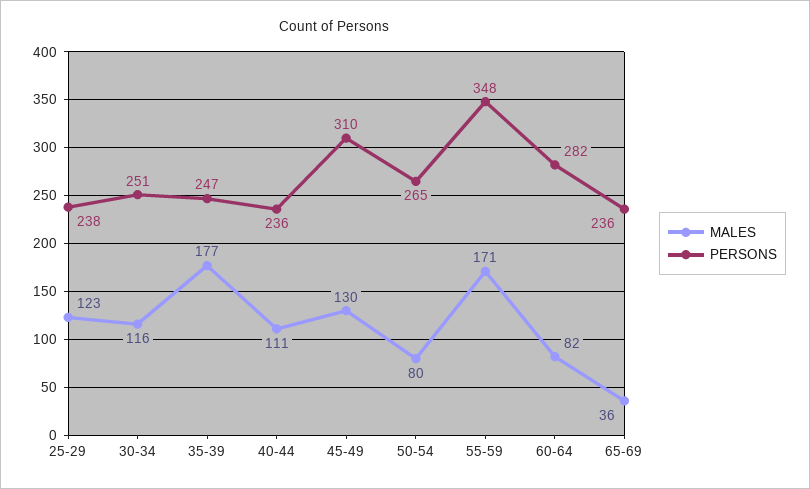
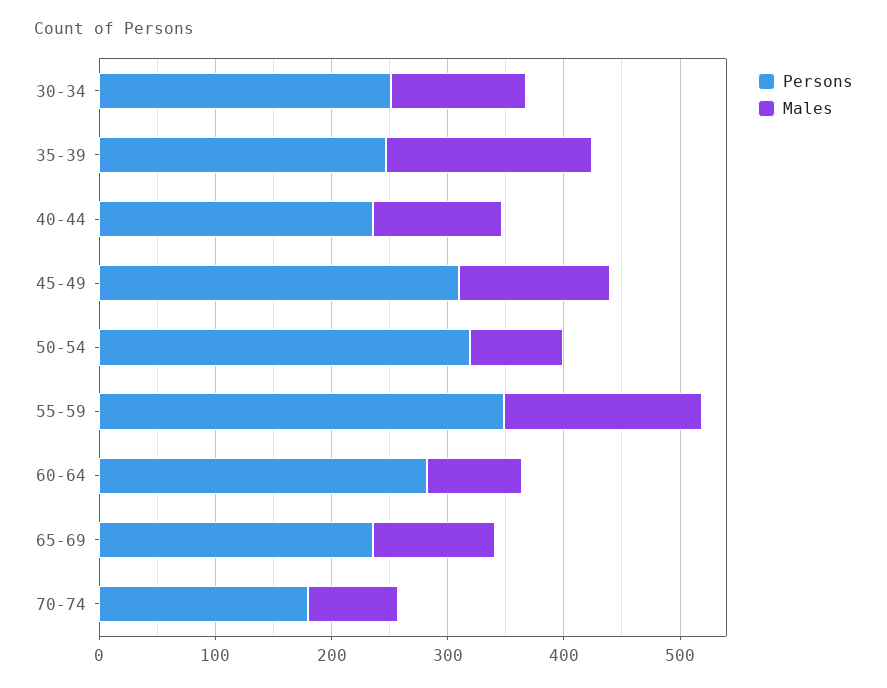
MALES, 25-29: 123 -> none
PERSONS, 25-29: 238 -> none
PERSONS, 50-54: 265 -> 320
MALES, 65-69: 36 -> 100
PERSONS, 70-74: none -> 180
MALES, 70-74: none -> 80

